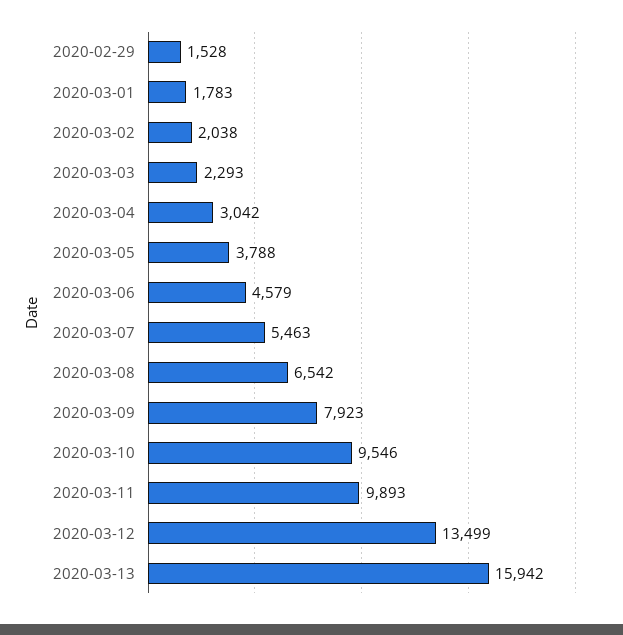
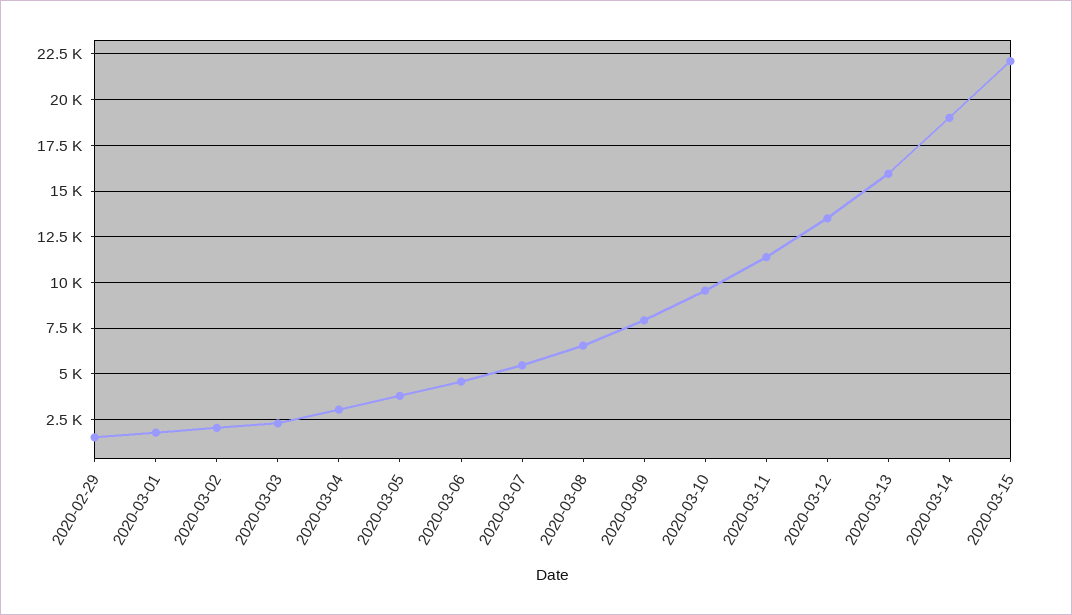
2020-03-11: 9893 -> 11500
2020-03-14: none -> 19000
2020-03-15: none -> 22000

